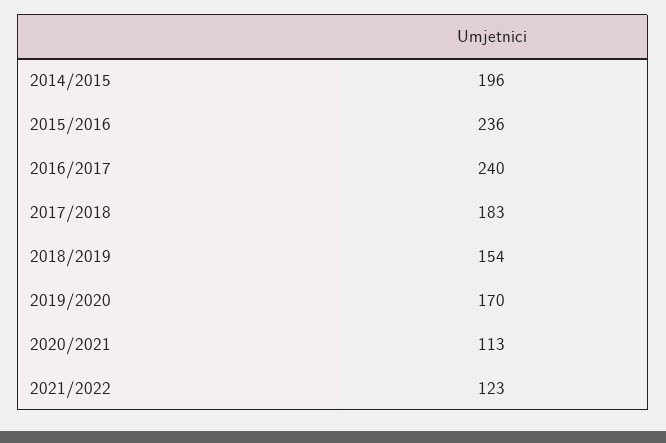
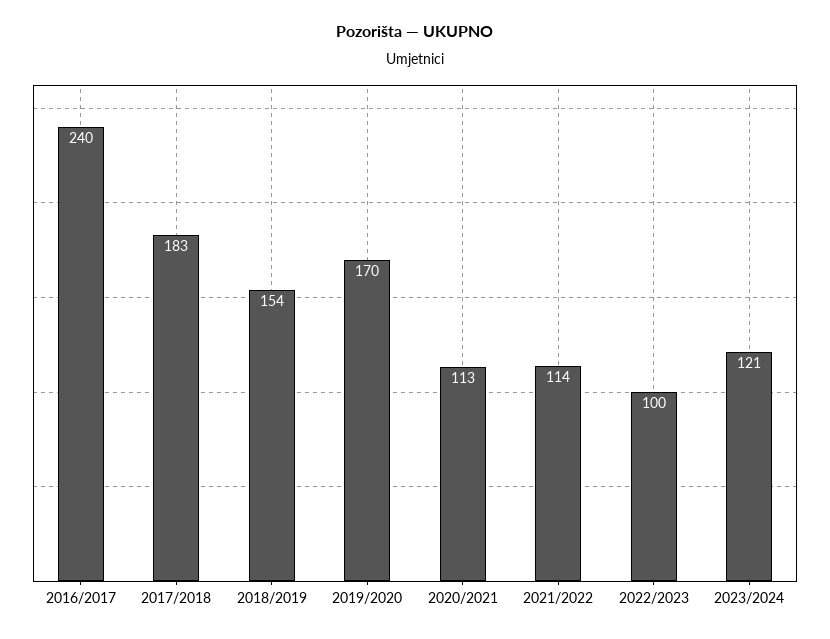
2014/2015: 196 -> none
2015/2016: 236 -> none
2021/2022: 123 -> 114
2022/2023: none -> 100
2023/2024: none -> 121

